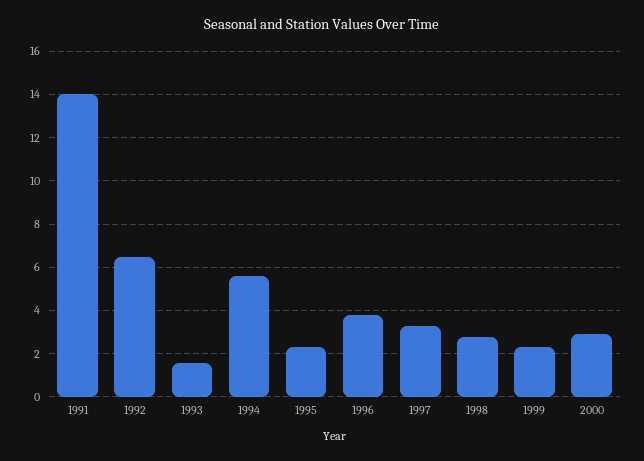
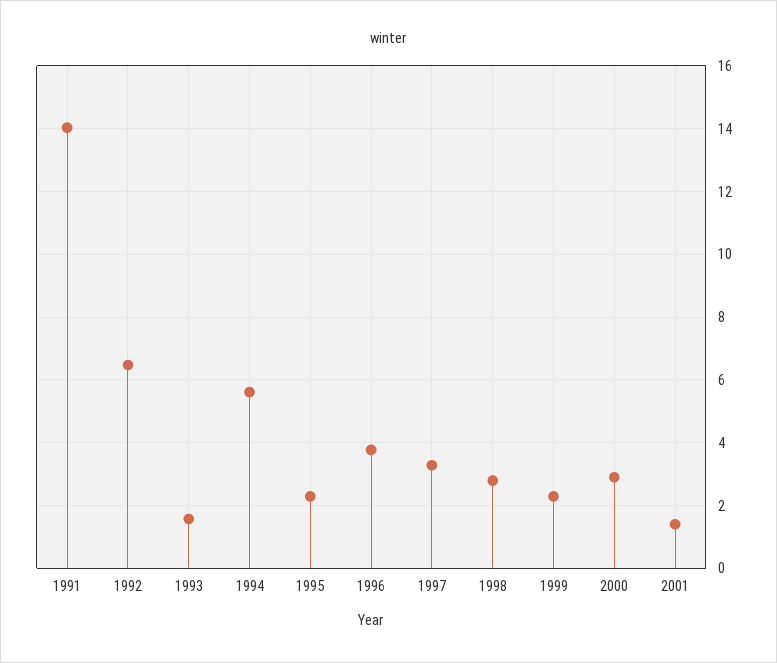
2001: none -> 1.4

